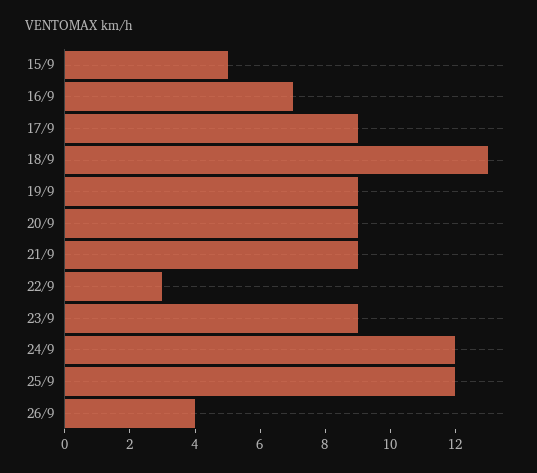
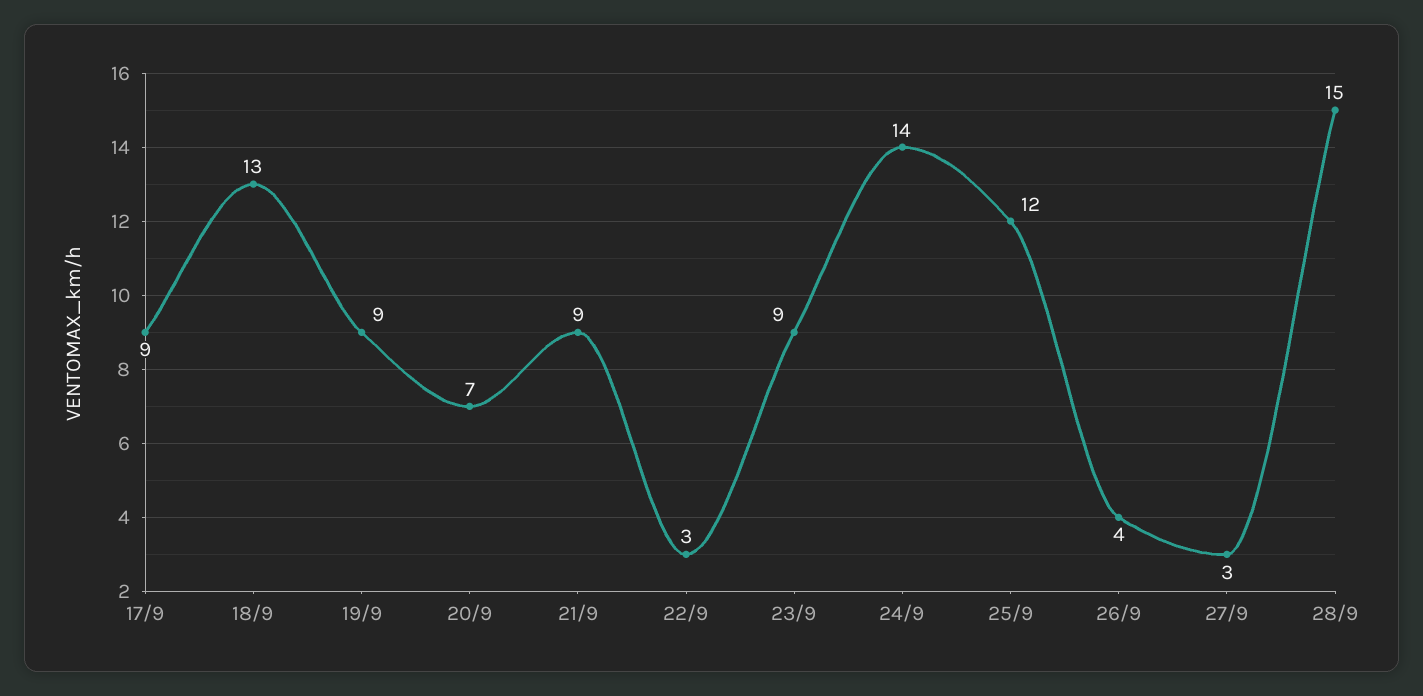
15/9: 5 -> none
16/9: 7 -> none
20/9: 9 -> 7
24/9: 12 -> 14
27/9: none -> 3
28/9: none -> 15

